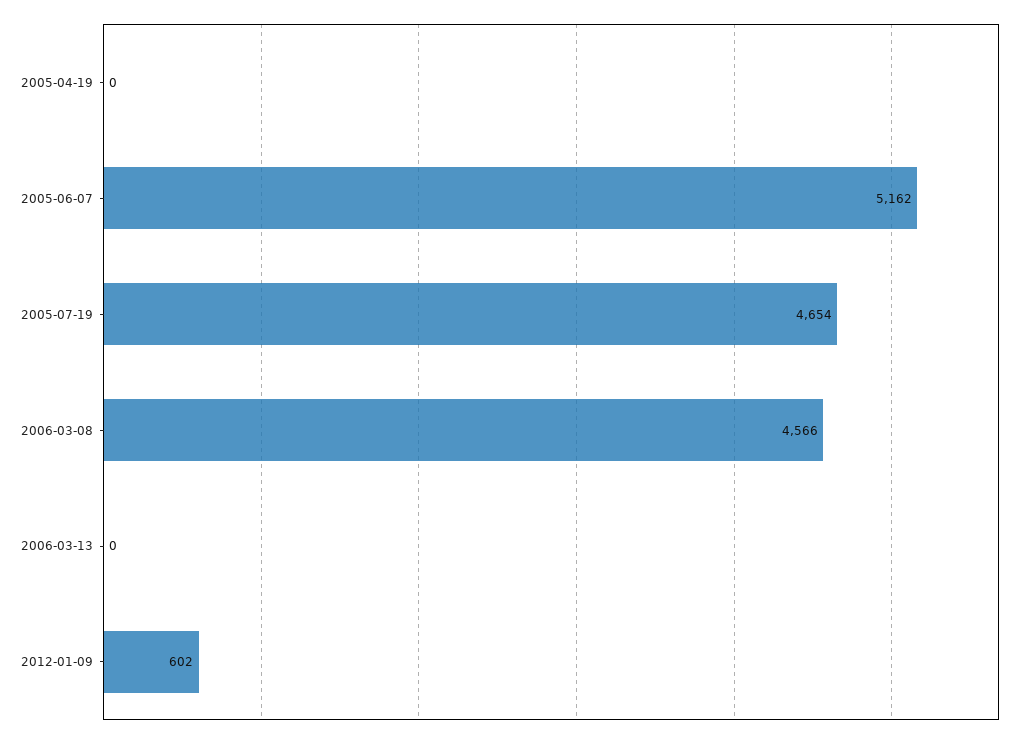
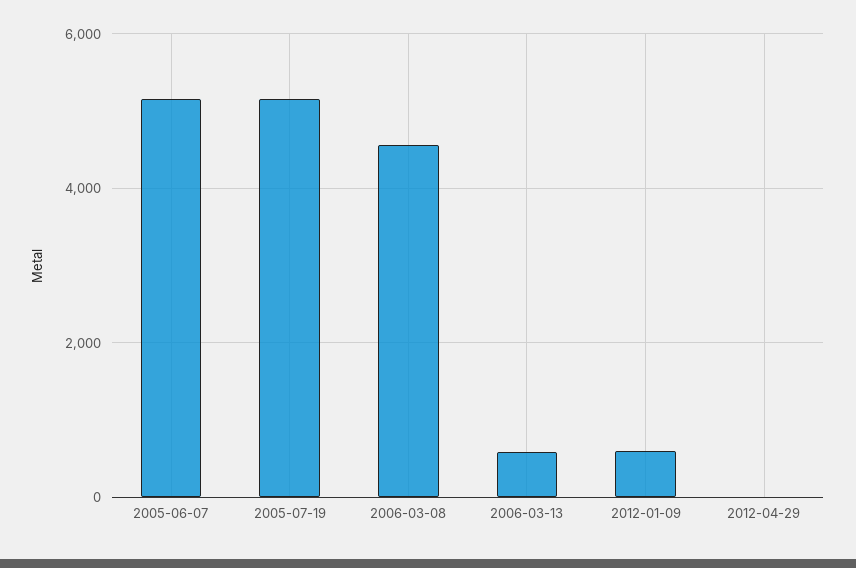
2005-04-19: 0 -> none
2005-07-19: 4654 -> 5200
2006-03-13: 0 -> 600
2012-04-29: none -> 0

